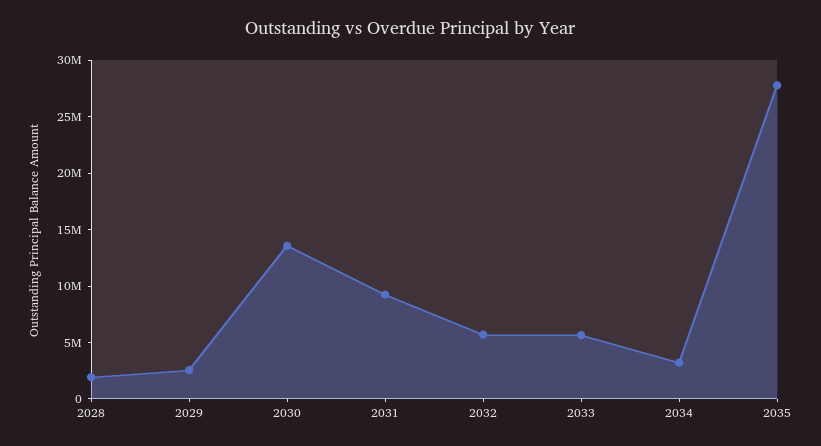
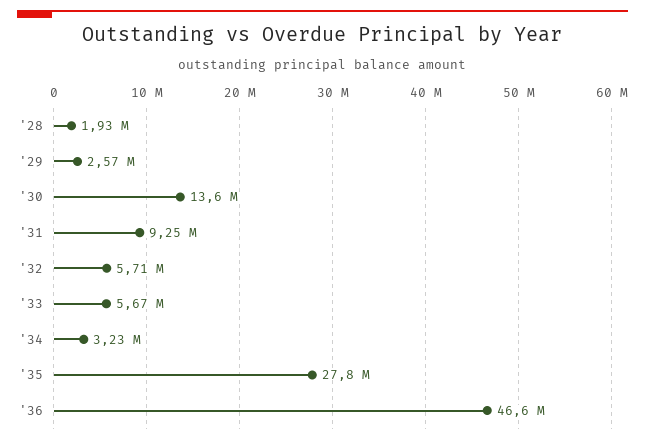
'36: none -> 46600000

